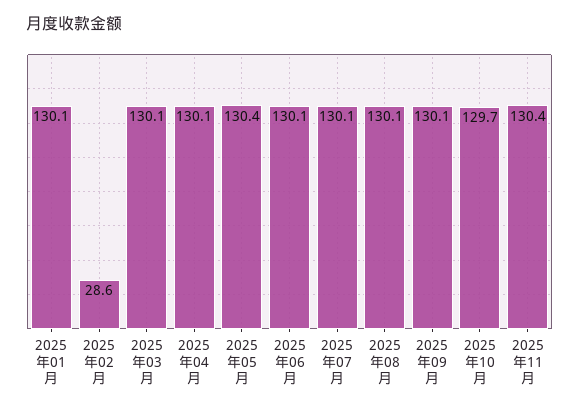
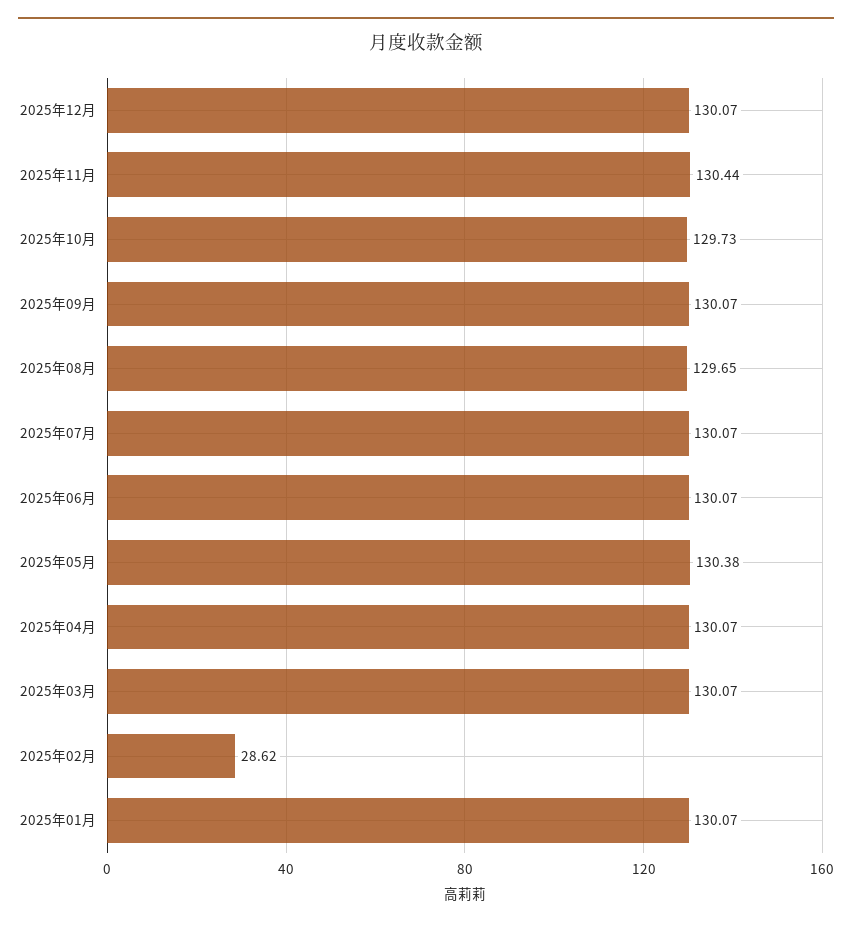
2025年08月: 130.1 -> 129.65
2025年12月: none -> 130.07

